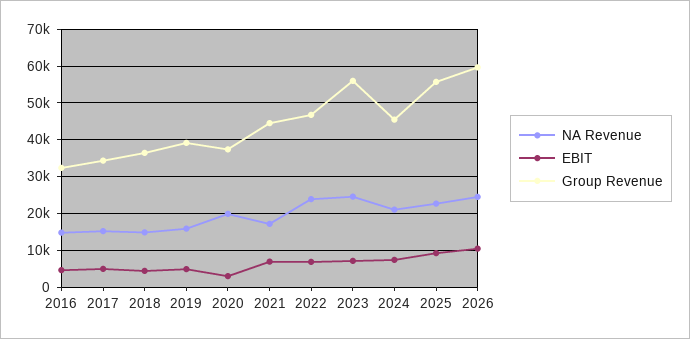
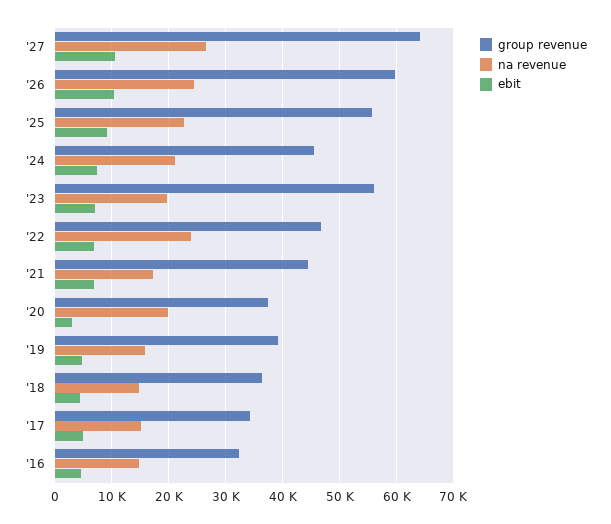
NA Revenue, 2023: 24000 -> 20000
Group Revenue, '27: none -> 64000
NA Revenue, '27: none -> 26000
EBIT, '27: none -> 10000

